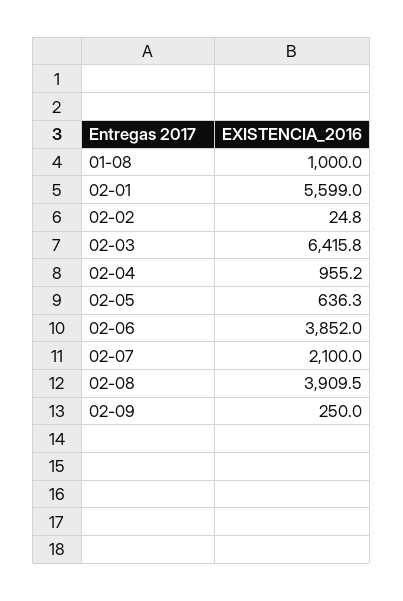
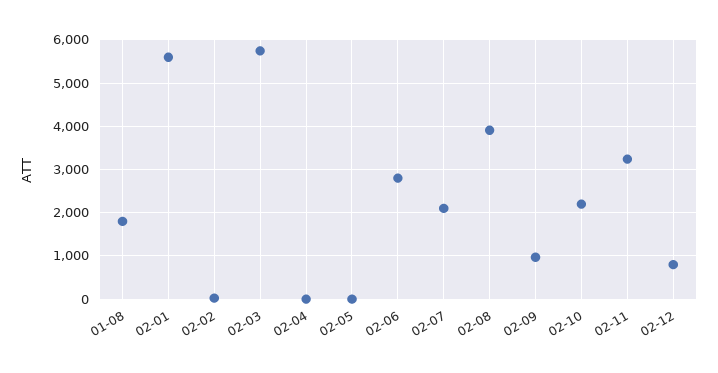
01-08: 1000 -> 1800
02-03: 6415.8 -> 5800
02-04: 955.2 -> 0
02-05: 636.3 -> 0
02-06: 3852 -> 2800
02-09: 250 -> 1000
02-10: none -> 2200
02-11: none -> 3200
02-12: none -> 800

